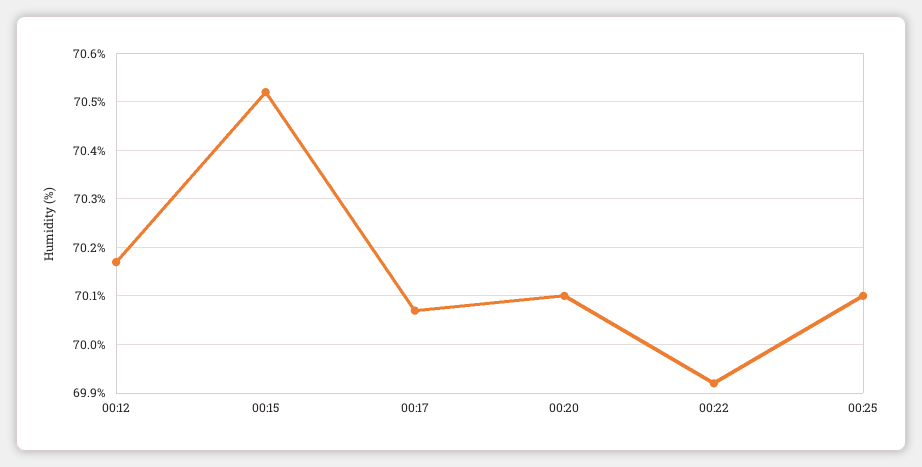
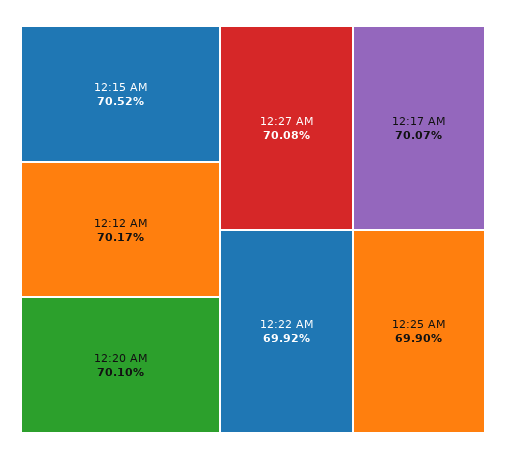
00:25: 70.1 -> 69.9
12:27 AM: none -> 70.08

